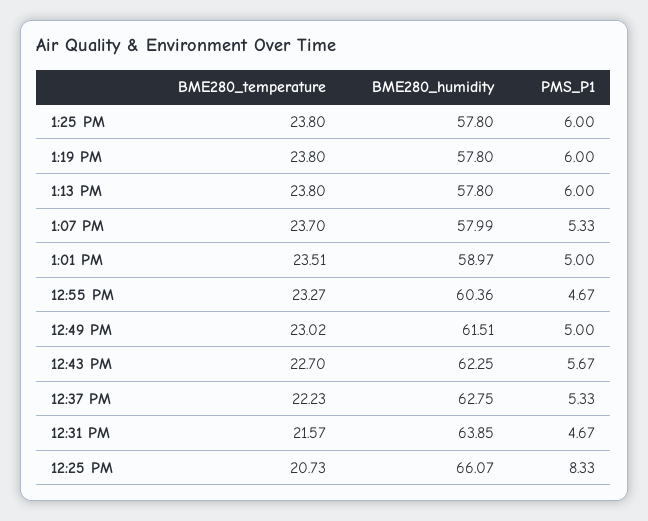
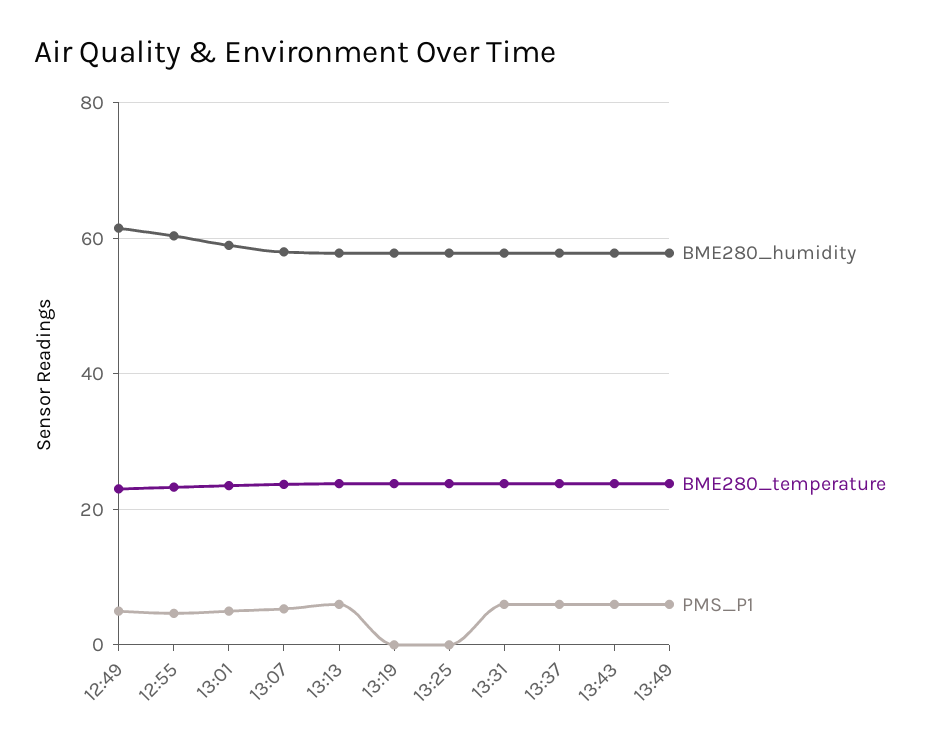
PMS_P1, 1:25 PM: 6 -> 0
PMS_P1, 1:19 PM: 6 -> 0
BME280_temperature, 12:43 PM: 22.7 -> none
BME280_humidity, 12:43 PM: 62.25 -> none
PMS_P1, 12:43 PM: 5.67 -> none
BME280_temperature, 12:37 PM: 22.23 -> none
BME280_humidity, 12:37 PM: 62.75 -> none
PMS_P1, 12:37 PM: 5.33 -> none
BME280_temperature, 12:31 PM: 21.57 -> none
BME280_humidity, 12:31 PM: 63.85 -> none
PMS_P1, 12:31 PM: 4.67 -> none
BME280_temperature, 12:25 PM: 20.73 -> none
BME280_humidity, 12:25 PM: 66.07 -> none
PMS_P1, 12:25 PM: 8.33 -> none
BME280_humidity, 13:31: none -> 58
BME280_temperature, 13:31: none -> 24
PMS_P1, 13:31: none -> 6
BME280_humidity, 13:37: none -> 58
BME280_temperature, 13:37: none -> 24
PMS_P1, 13:37: none -> 6
BME280_humidity, 13:43: none -> 58
BME280_temperature, 13:43: none -> 24
PMS_P1, 13:43: none -> 6
BME280_humidity, 13:49: none -> 58
BME280_temperature, 13:49: none -> 24
PMS_P1, 13:49: none -> 6

